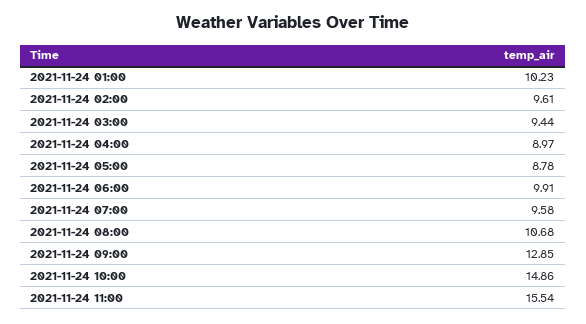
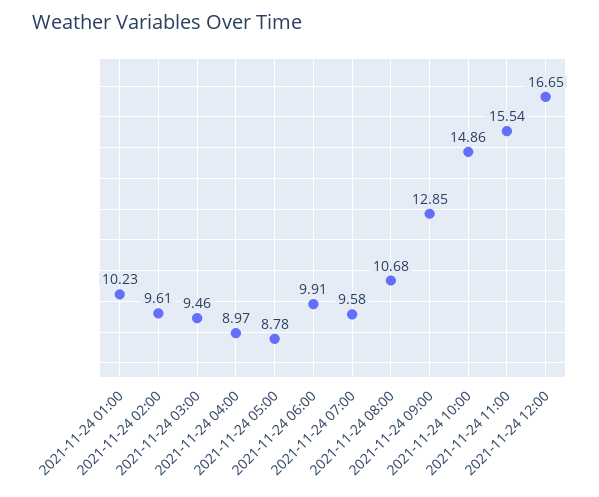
2021-11-24 03:00: 9.44 -> 9.46
2021-11-24 12:00: none -> 16.65

